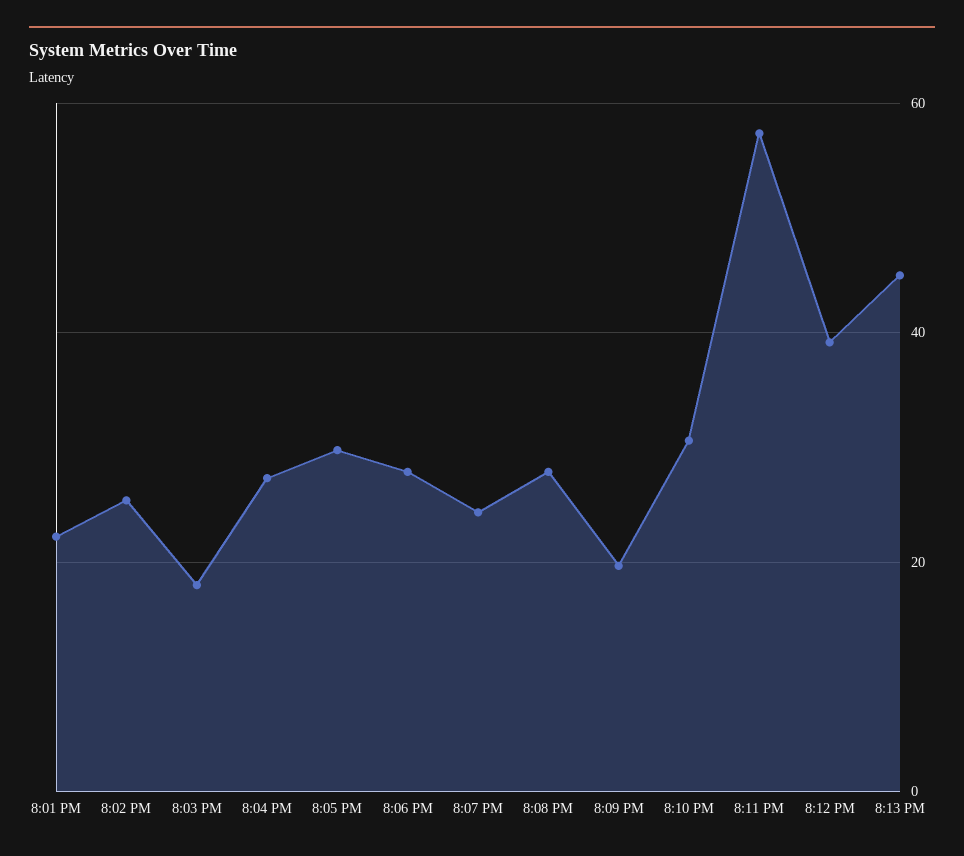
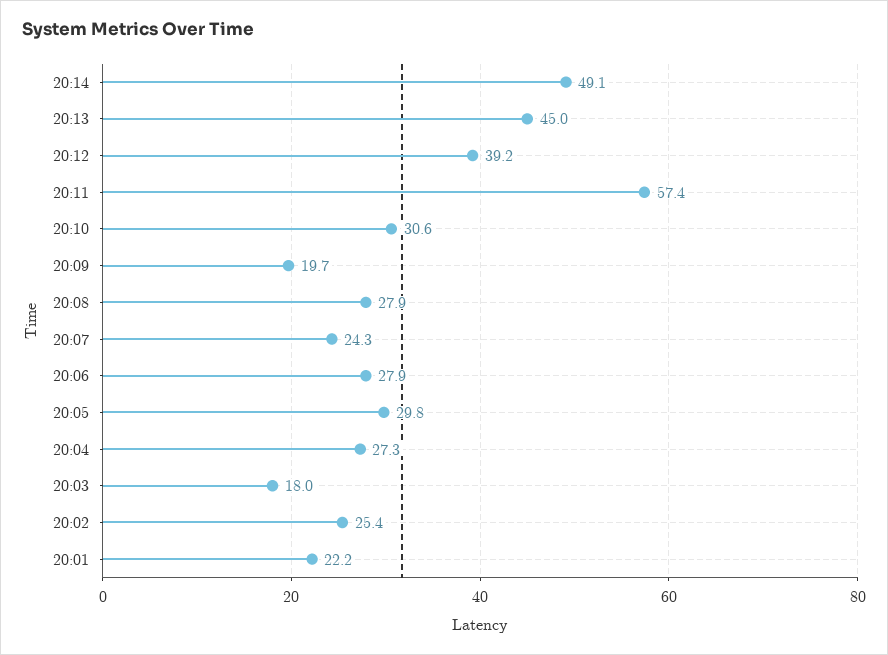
20:14: none -> 49.1

